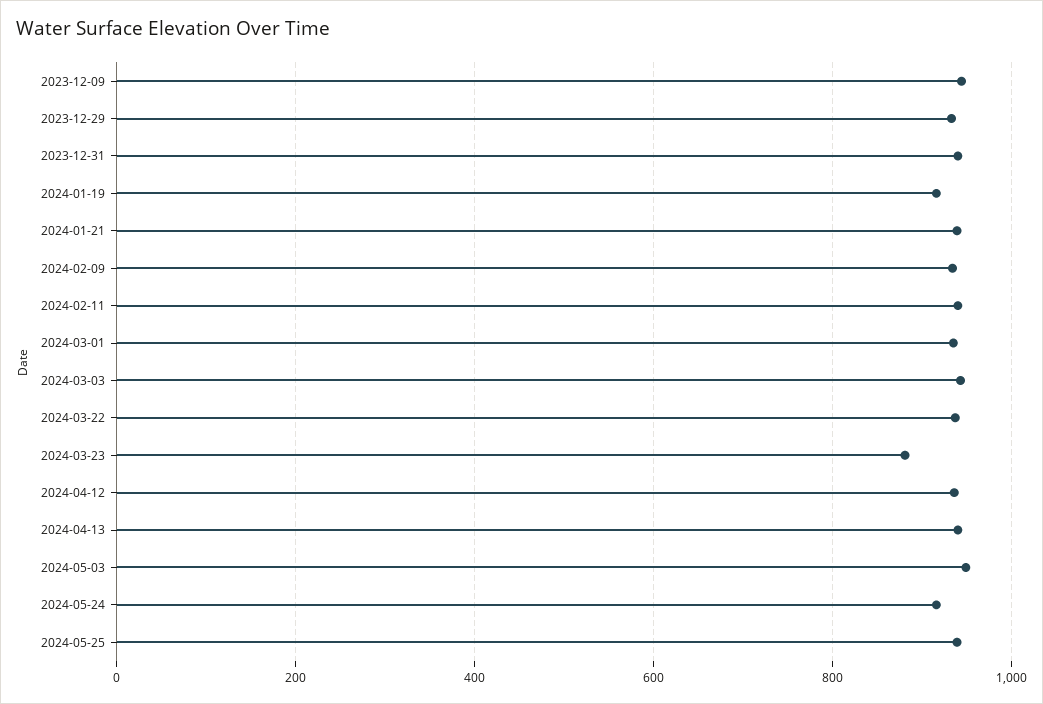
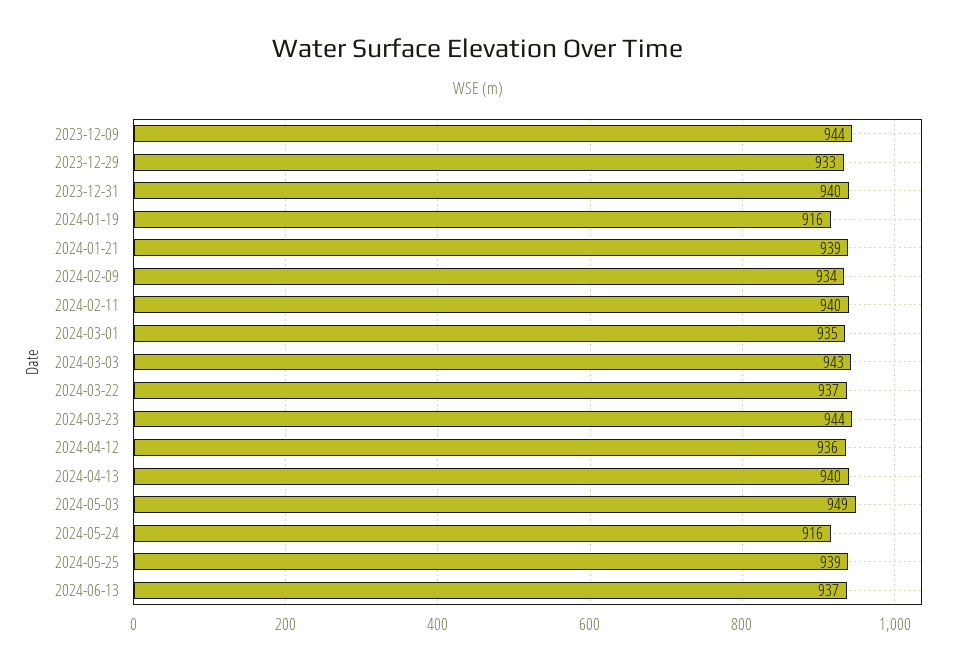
2024-03-23: 880 -> 944
2024-06-13: none -> 937

